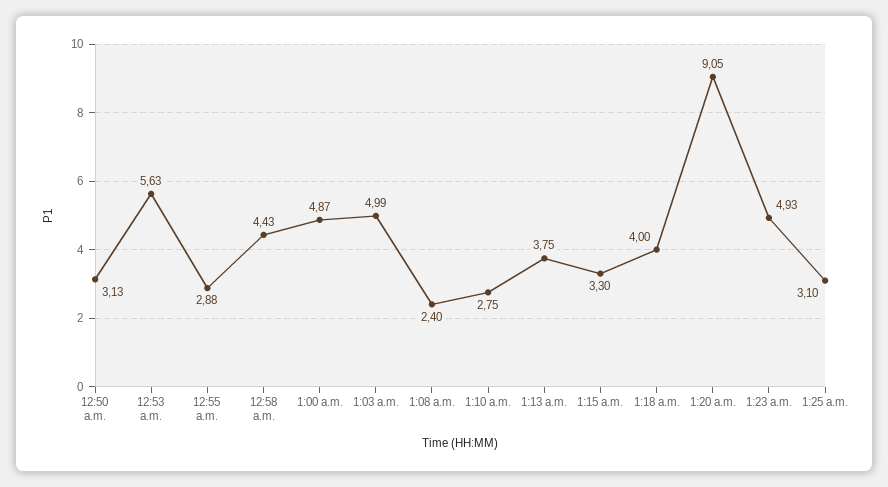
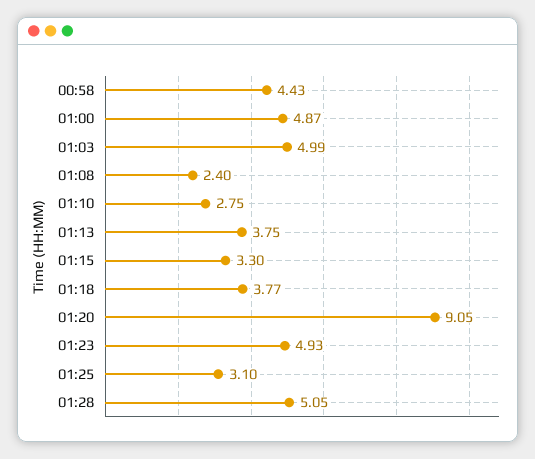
12:50 a.m.: 3.13 -> none
12:53 a.m.: 5.63 -> none
12:55 a.m.: 2.88 -> none
1:18 a.m.: 4 -> 3.77
01:28: none -> 5.05

